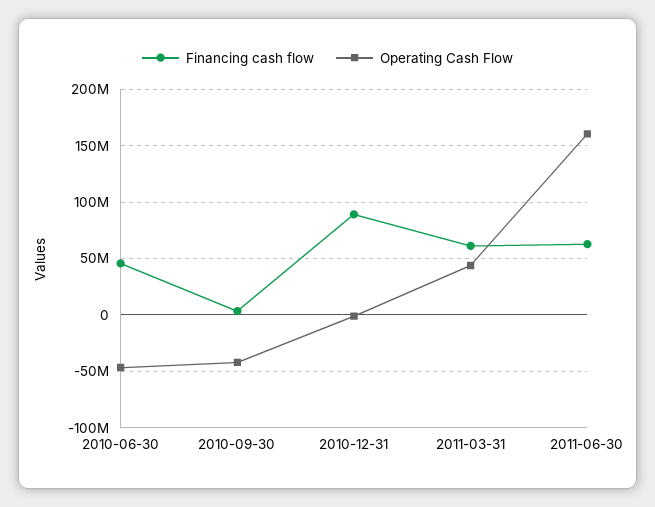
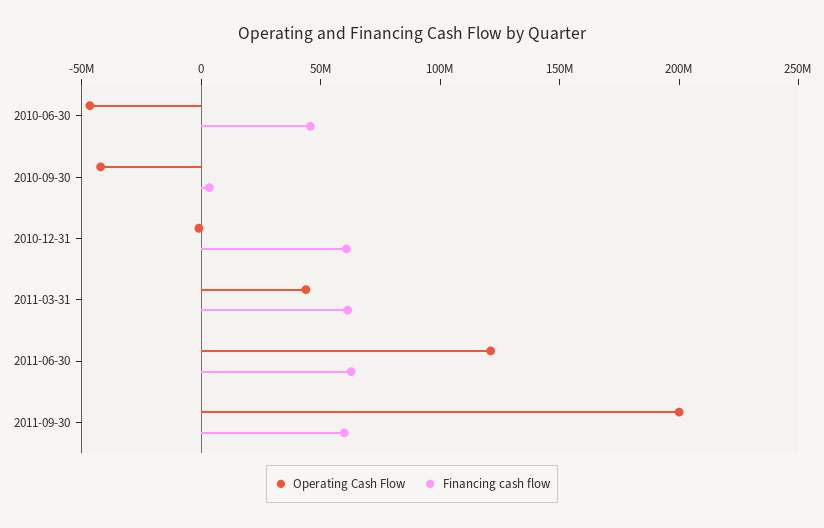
Financing cash flow, 2010-12-31: 90000000 -> 60000000
Operating Cash Flow, 2011-06-30: 160000000 -> 120000000
Operating Cash Flow, 2011-09-30: none -> 200000000
Financing cash flow, 2011-09-30: none -> 60000000

